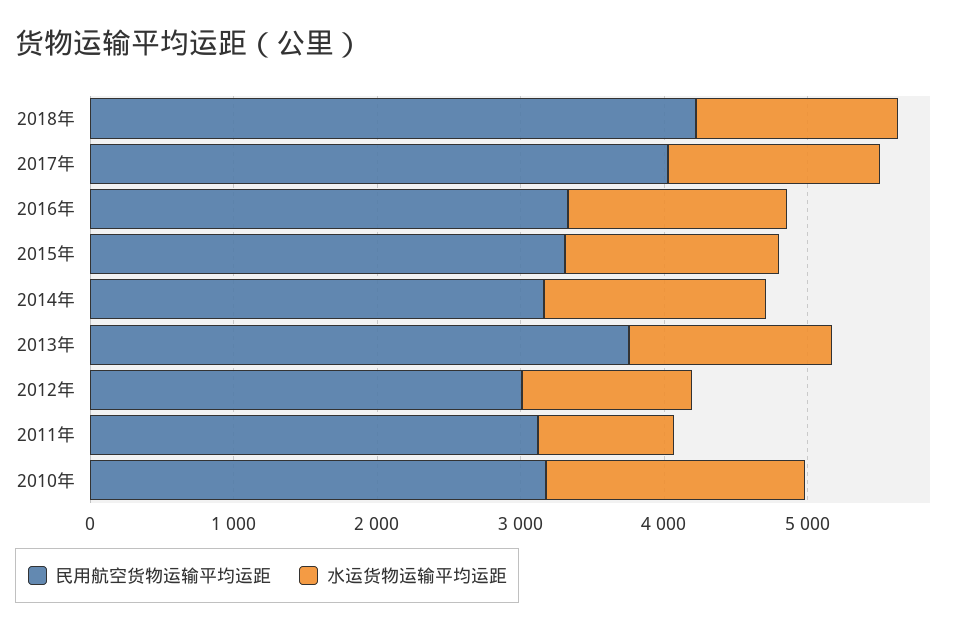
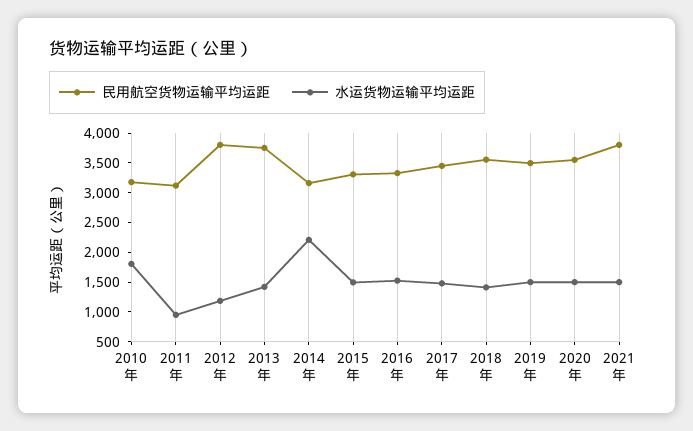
民用航空货物运输平均运距, 2018年: 4200 -> 3500
民用航空货物运输平均运距, 2017年: 4000 -> 3500
水运货物运输平均运距, 2014年: 1600 -> 2250
民用航空货物运输平均运距, 2012年: 3000 -> 3750
民用航空货物运输平均运距, 2019年: none -> 3500
水运货物运输平均运距, 2019年: none -> 1500
民用航空货物运输平均运距, 2020年: none -> 3500
水运货物运输平均运距, 2020年: none -> 1500
民用航空货物运输平均运距, 2021年: none -> 3750
水运货物运输平均运距, 2021年: none -> 1500

